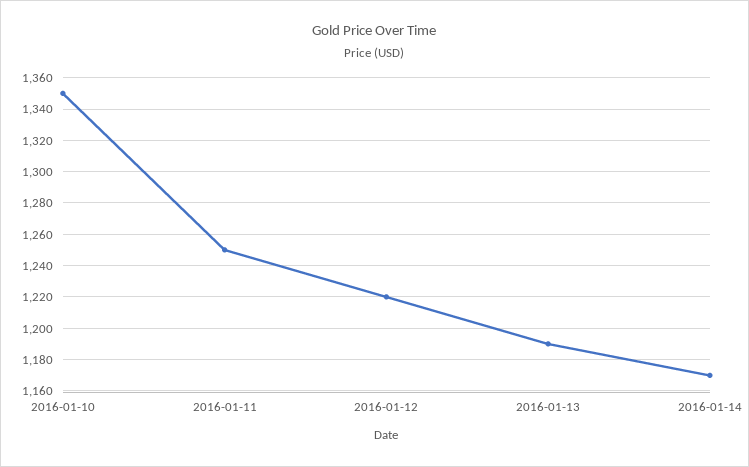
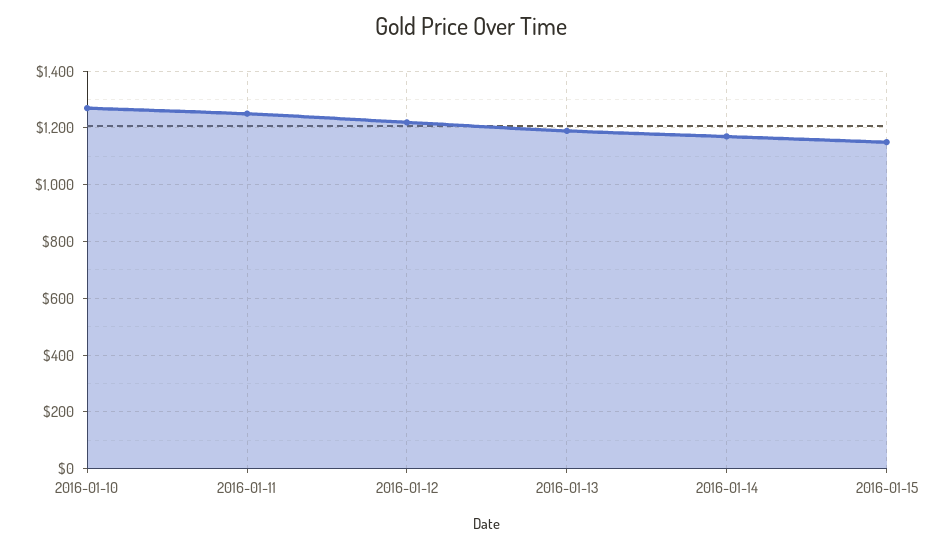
2016-01-10: 1350 -> 1275
2016-01-15: none -> 1150

